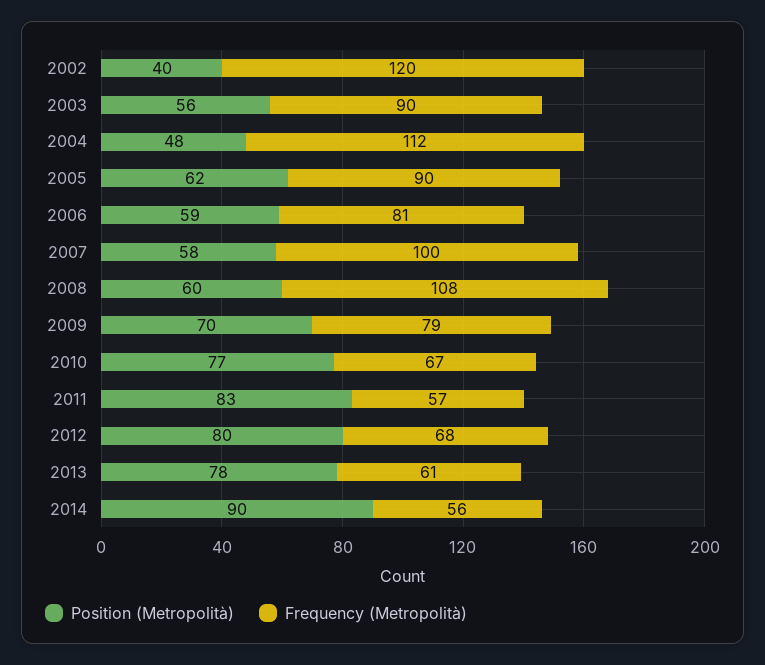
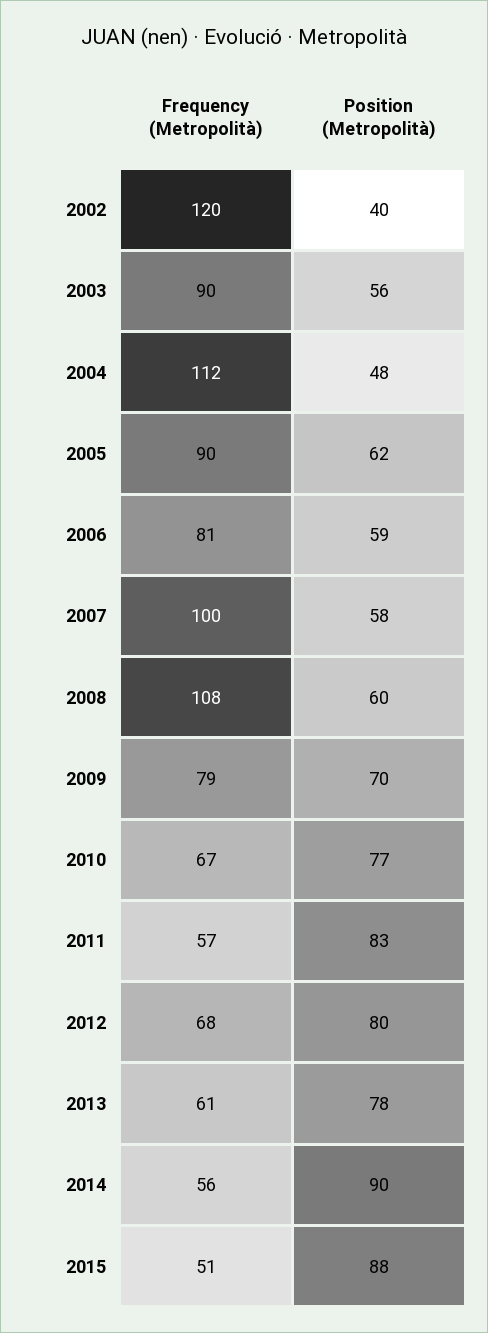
Frequency (Metropolità), 2015: none -> 51
Position (Metropolità), 2015: none -> 88

